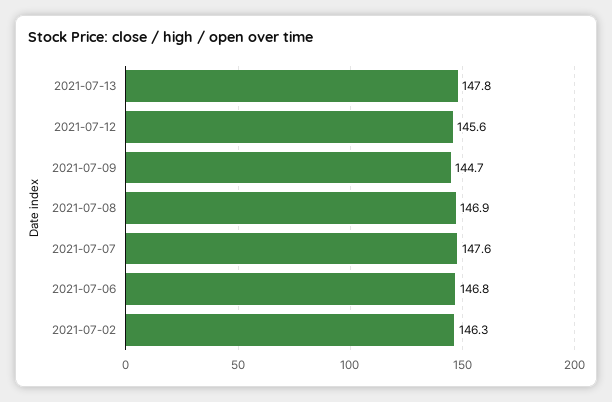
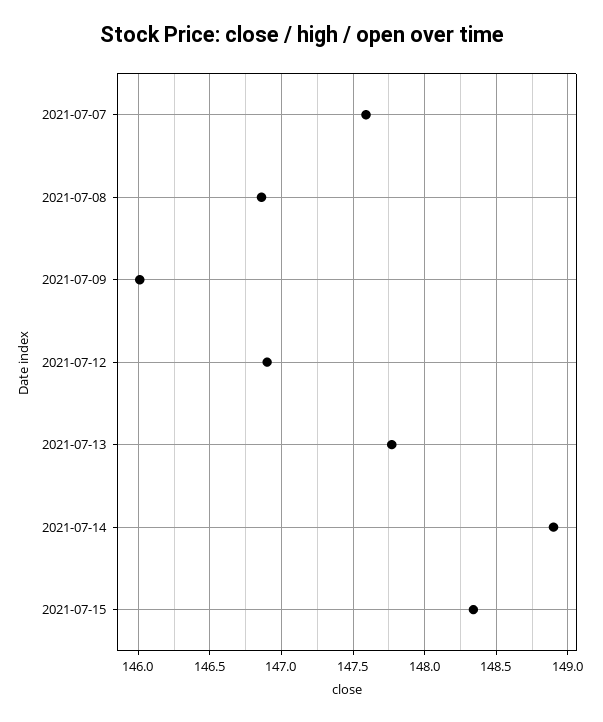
2021-07-12: 145.6 -> 146.9
2021-07-09: 144.7 -> 146
2021-07-06: 146.8 -> none
2021-07-02: 146.3 -> none
2021-07-14: none -> 148.9
2021-07-15: none -> 148.35

